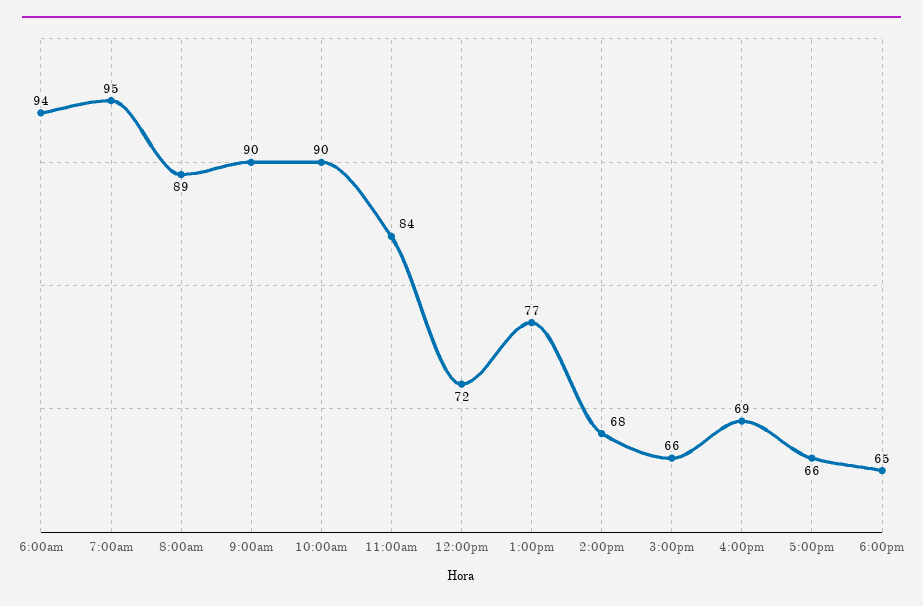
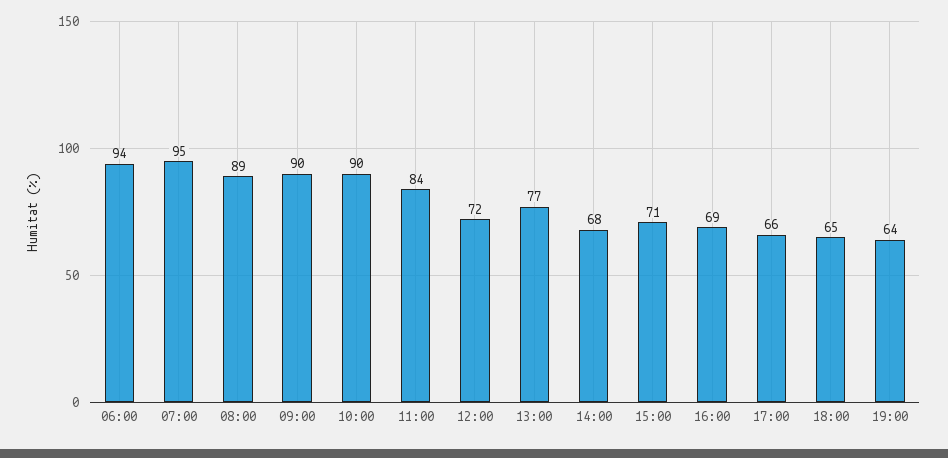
3:00pm: 66 -> 71
19:00: none -> 64

